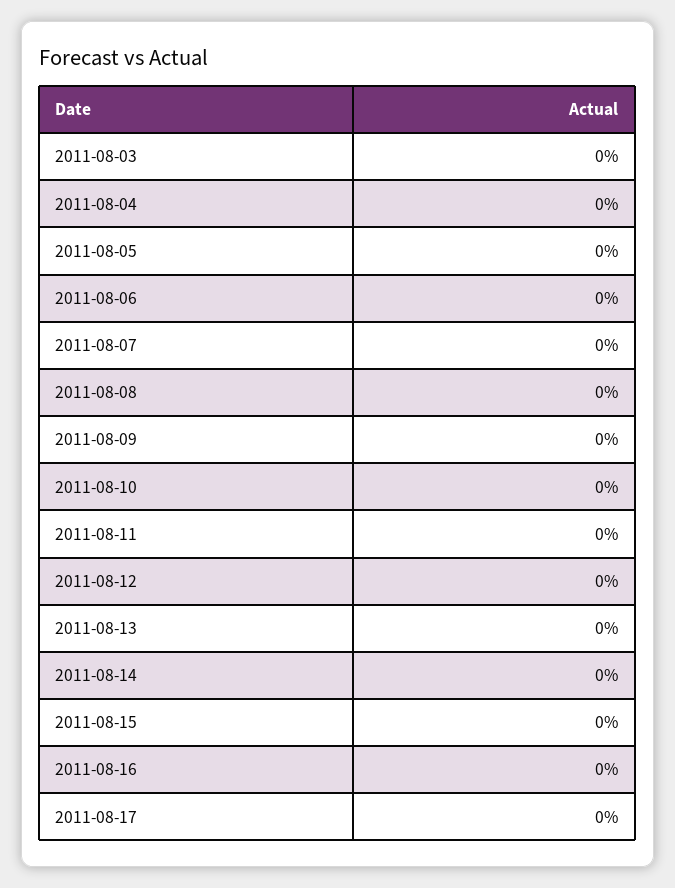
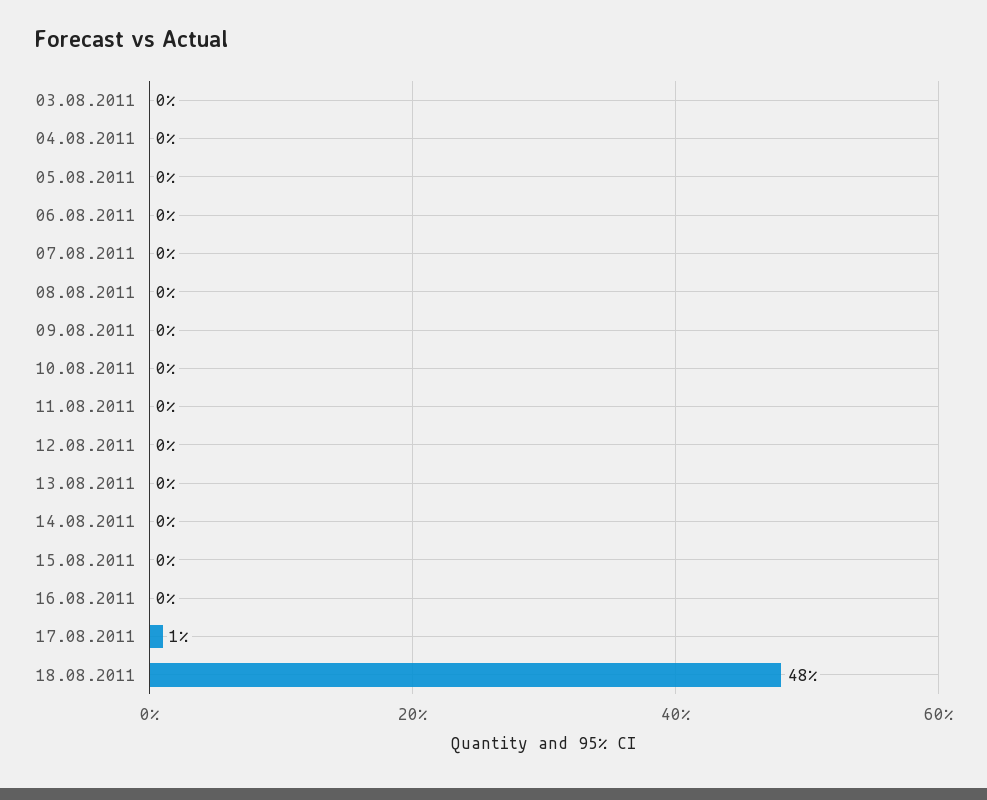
2011-08-17: 0 -> 1
18.08.2011: none -> 48

